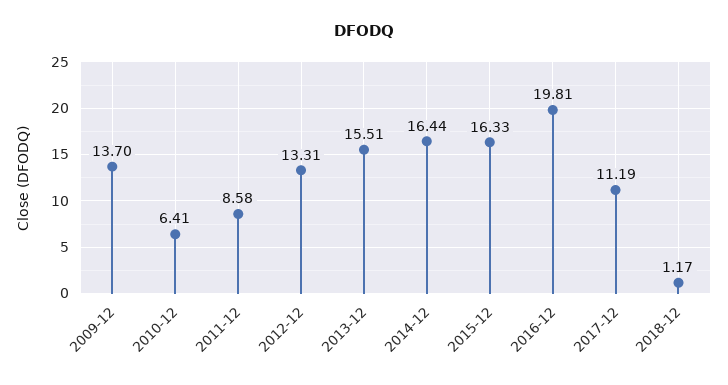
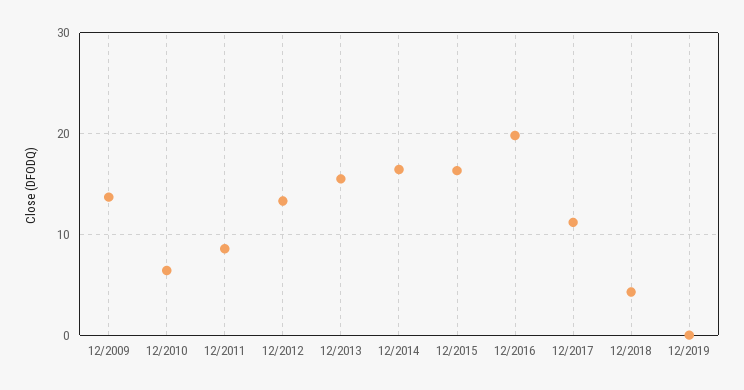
2018-12: 1.17 -> 4
12/2019: none -> 0

